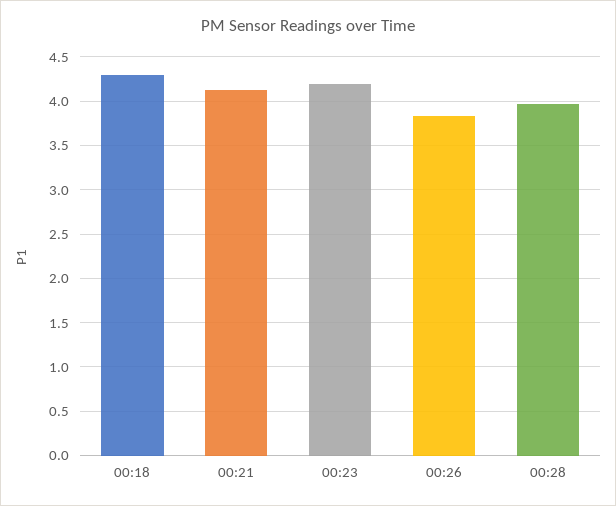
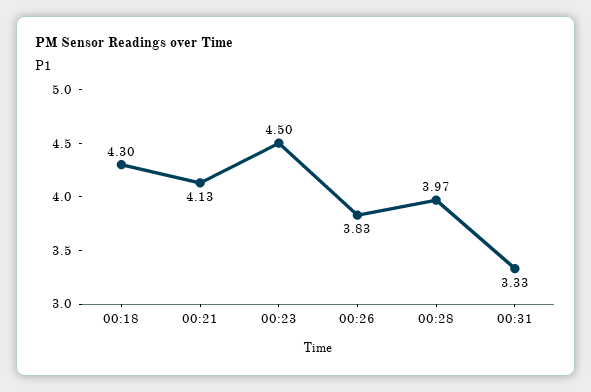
00:23: 4.2 -> 4.5
00:31: none -> 3.33

